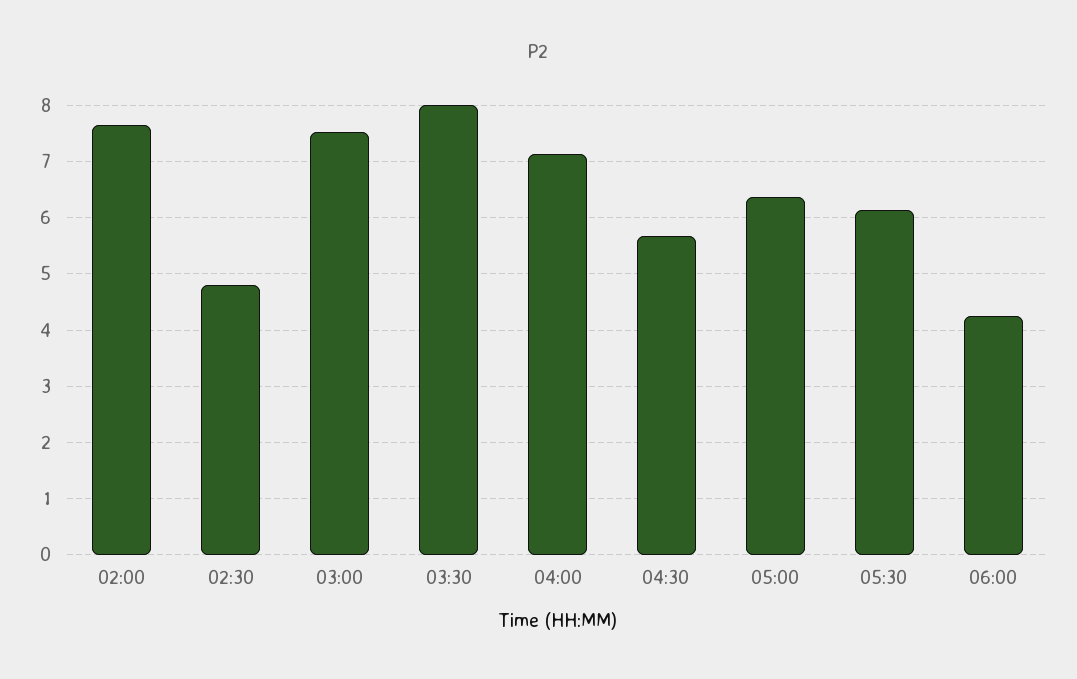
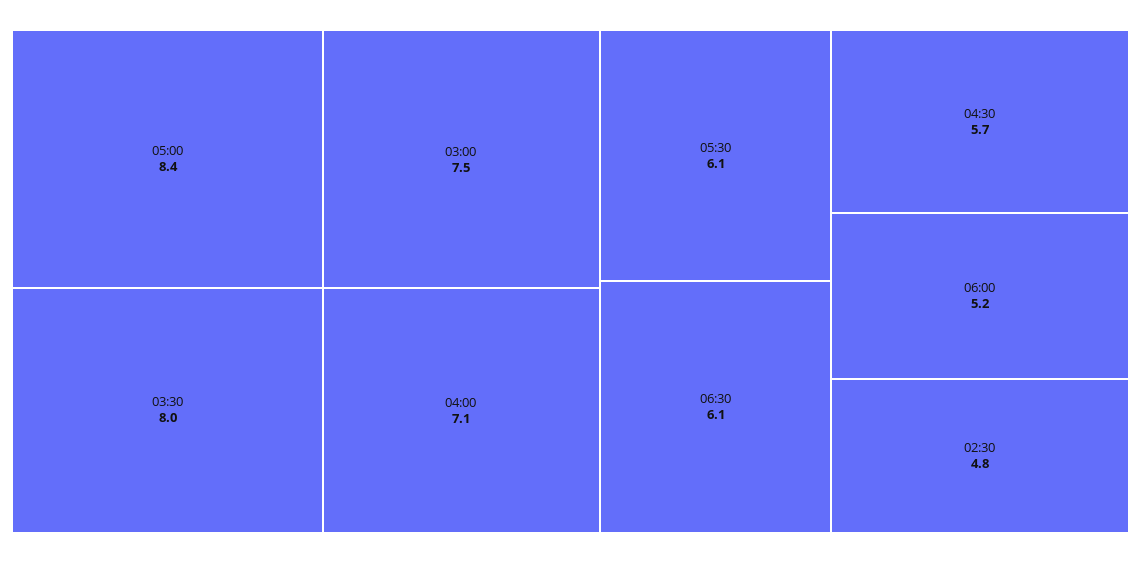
02:00: 7.6 -> none
05:00: 6.4 -> 8.4
06:00: 4.2 -> 5.2
06:30: none -> 6.1

